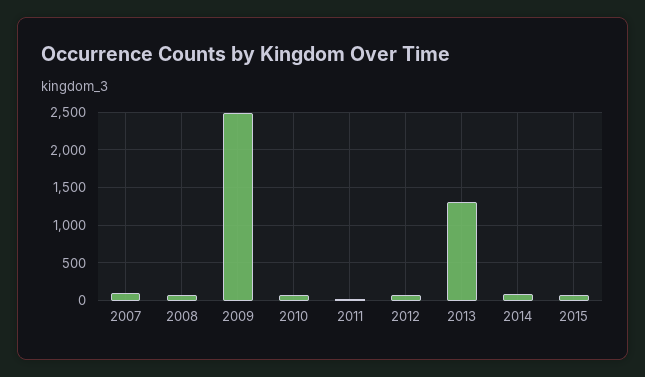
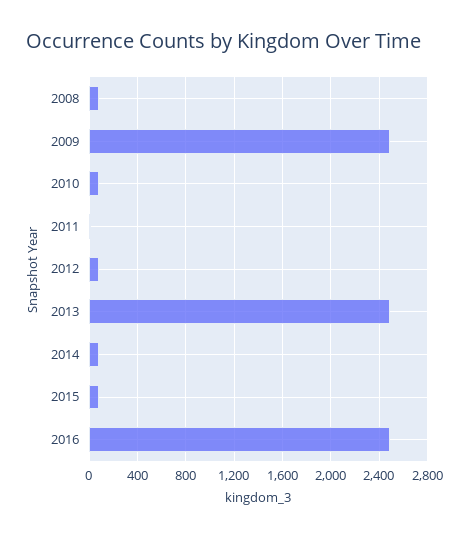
2007: 100 -> none
2013: 1300 -> 2500
2016: none -> 2500

